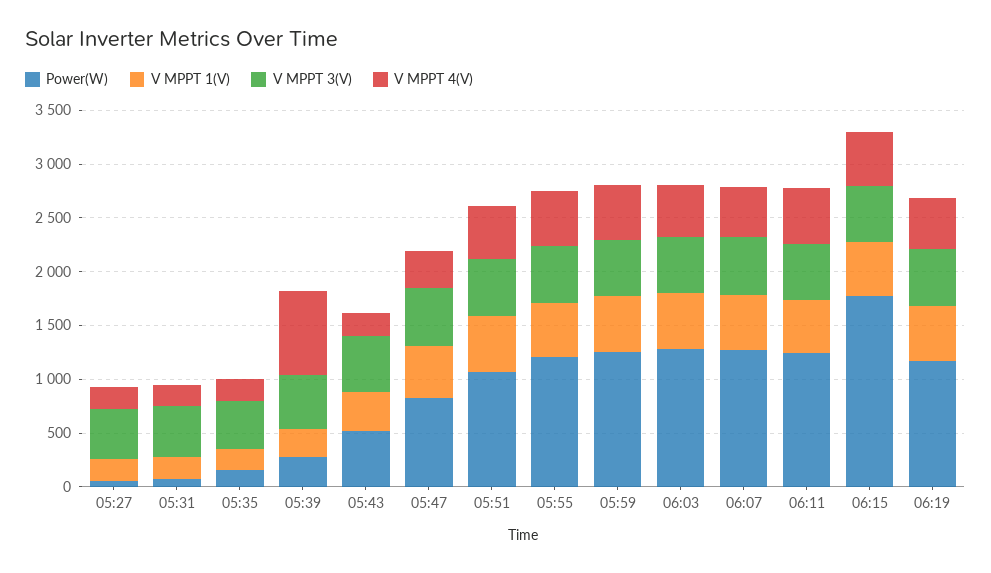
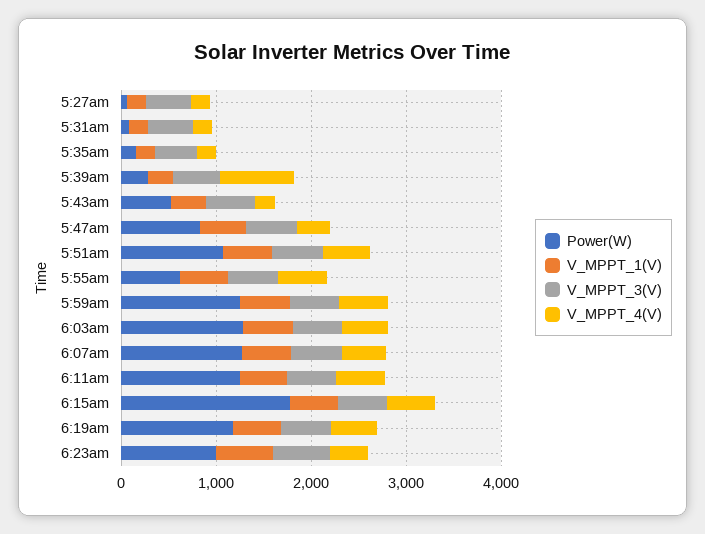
Power(W), 05:55: 1200 -> 600
Power(W), 6:23am: none -> 1000
V MPPT 1(V), 6:23am: none -> 600
V MPPT 3(V), 6:23am: none -> 600
V MPPT 4(V), 6:23am: none -> 400

